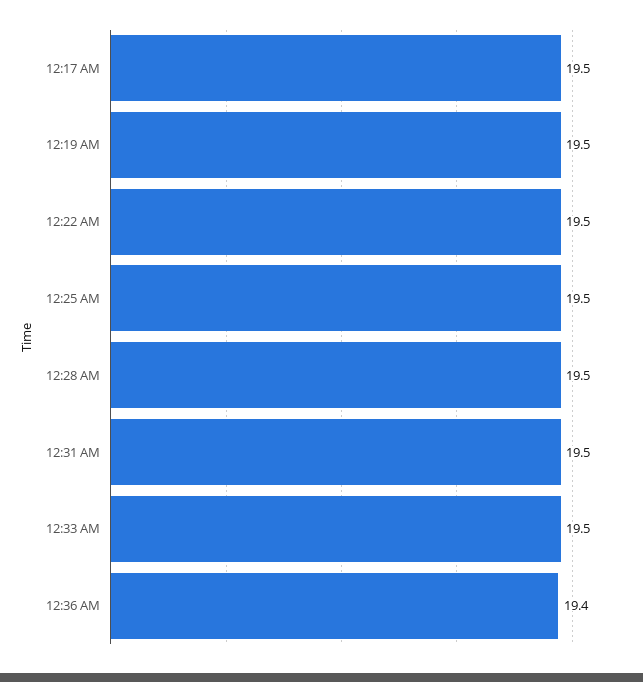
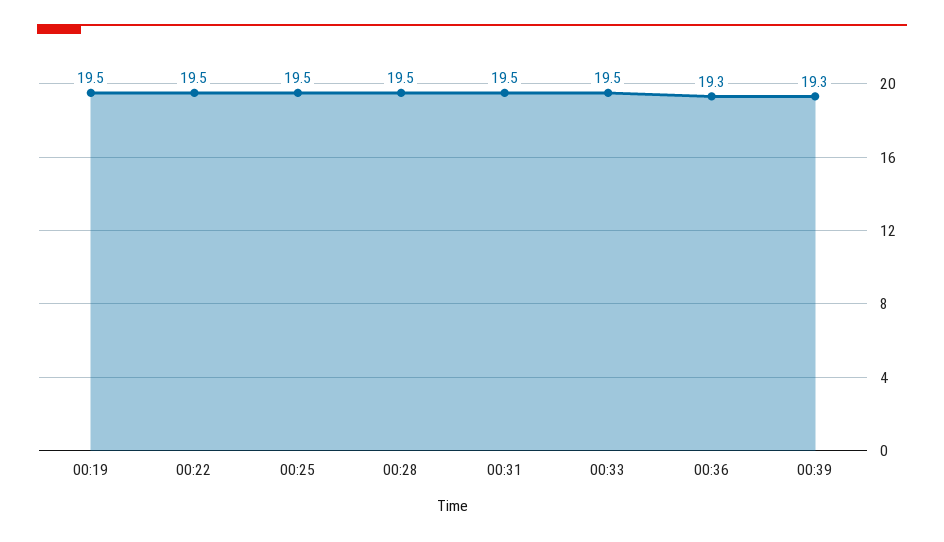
12:17 AM: 19.5 -> none
12:36 AM: 19.4 -> 19.3
00:39: none -> 19.3

